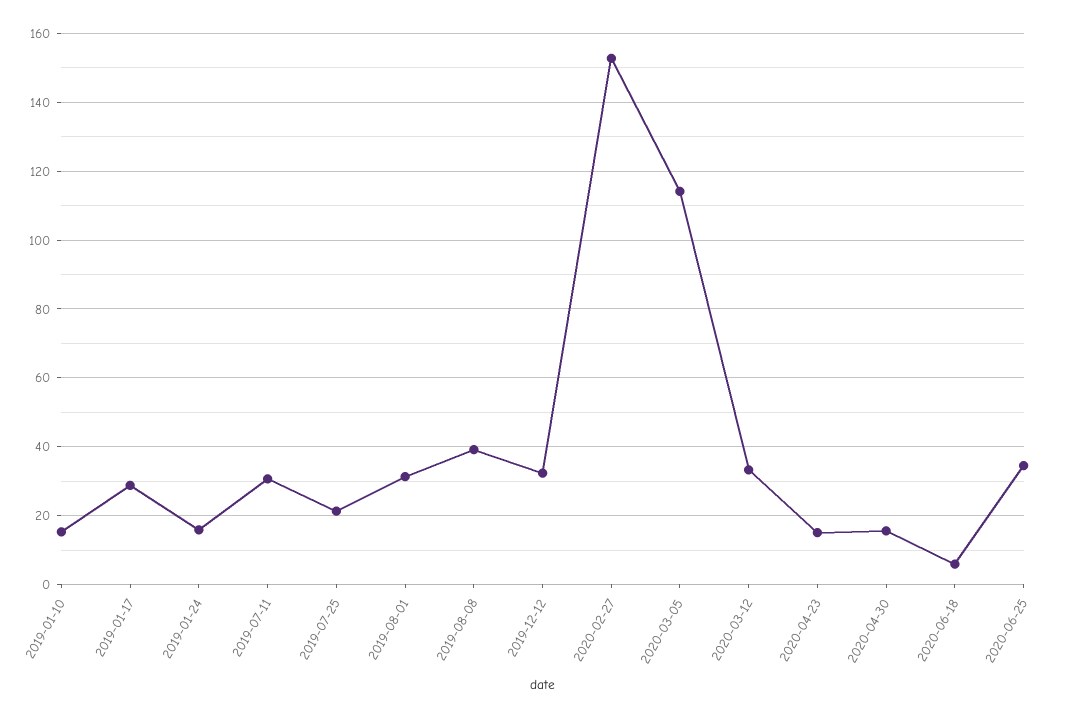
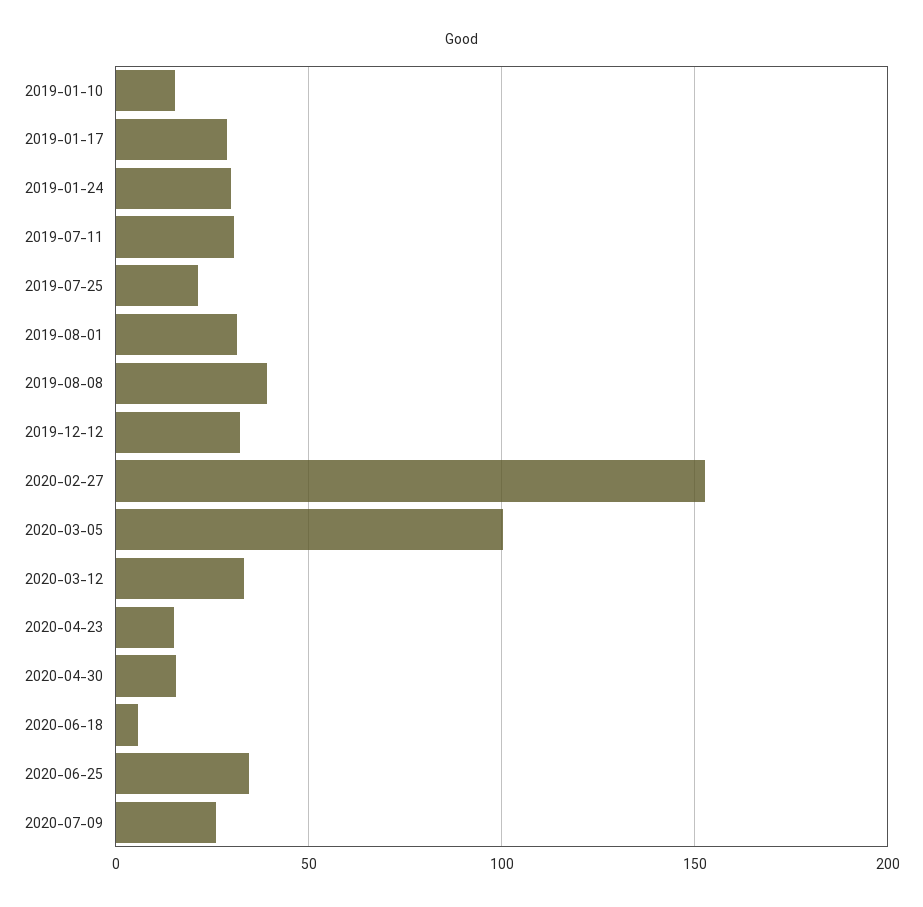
2019-01-24: 16 -> 30
2020-03-05: 114 -> 100
2020-07-09: none -> 25

